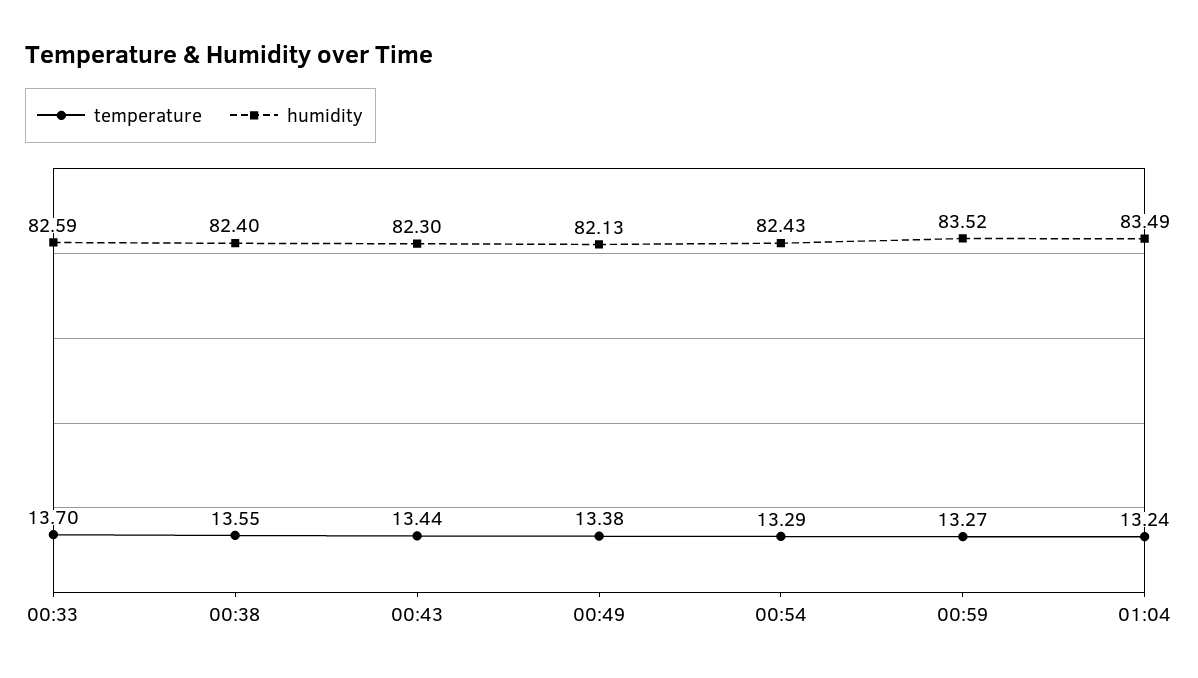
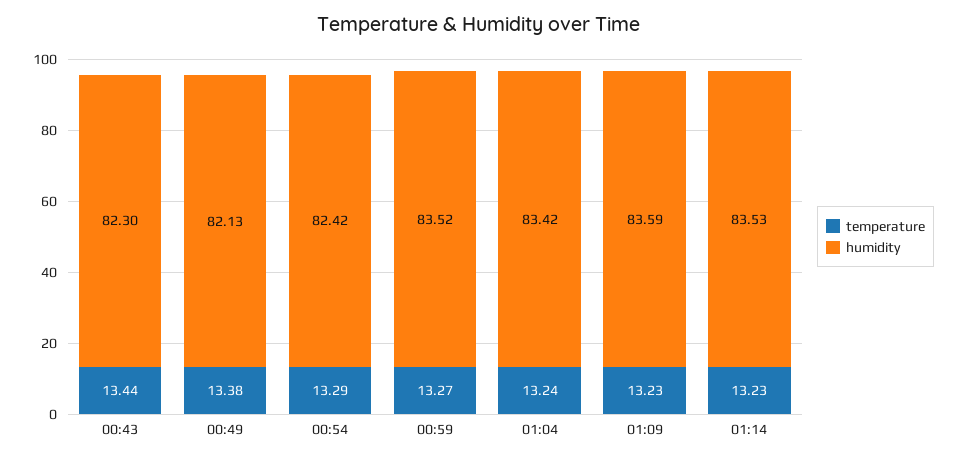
temperature, 00:33: 13.7 -> none
humidity, 00:33: 82.59 -> none
temperature, 00:38: 13.55 -> none
humidity, 00:38: 82.4 -> none
humidity, 00:54: 82.43 -> 82.42
humidity, 01:04: 83.49 -> 83.42
temperature, 01:09: none -> 13.23
humidity, 01:09: none -> 83.59
temperature, 01:14: none -> 13.23
humidity, 01:14: none -> 83.53

